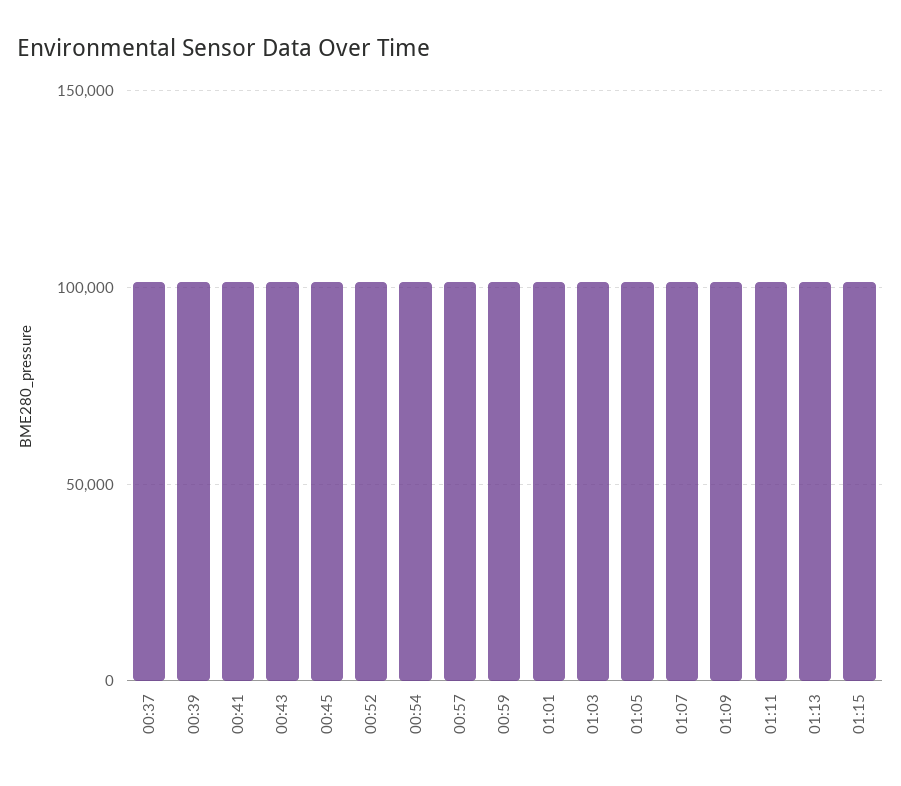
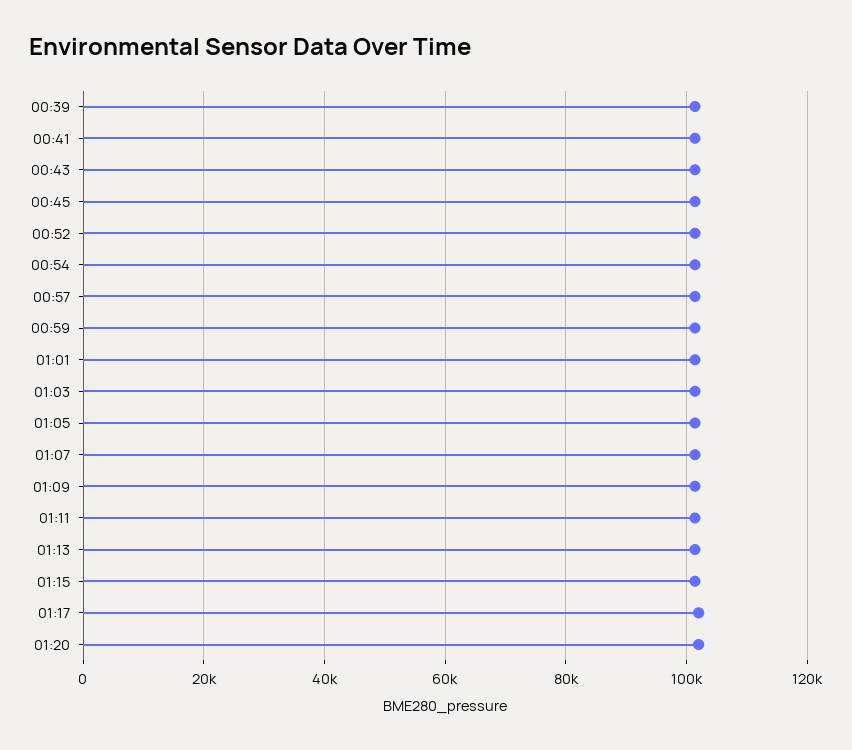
00:37: 100000 -> none
01:17: none -> 102000
01:20: none -> 102000

